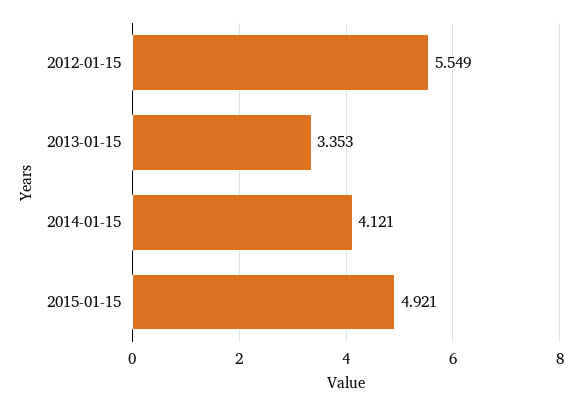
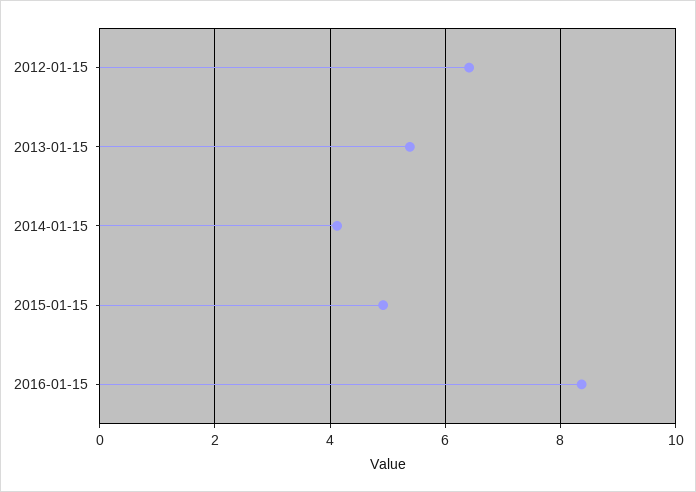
2012-01-15: 5.549 -> 6.4
2013-01-15: 3.353 -> 5.4
2016-01-15: none -> 8.4

